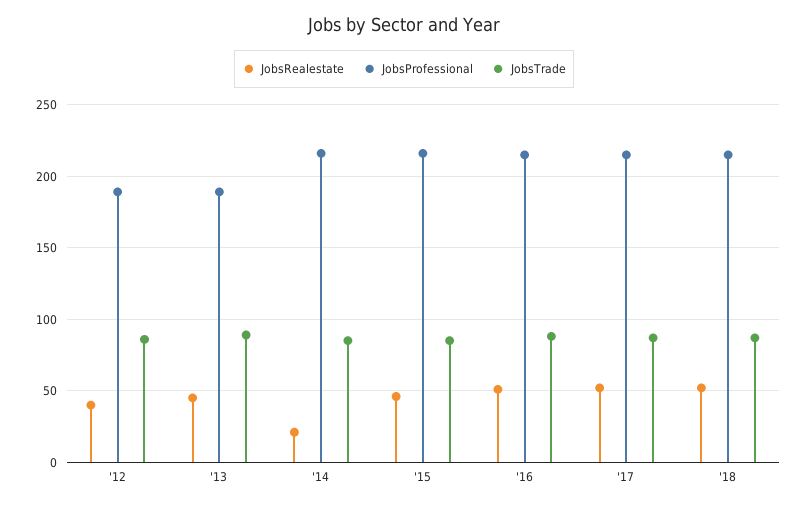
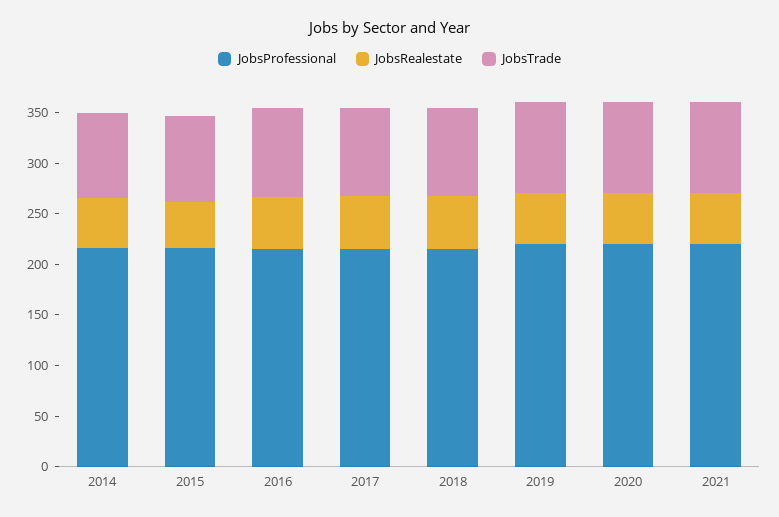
JobsRealestate, '12: 40 -> none
JobsProfessional, '12: 190 -> none
JobsTrade, '12: 85 -> none
JobsRealestate, '13: 45 -> none
JobsProfessional, '13: 190 -> none
JobsTrade, '13: 90 -> none
JobsRealestate, '14: 20 -> 50
JobsProfessional, 2019: none -> 220
JobsRealestate, 2019: none -> 50
JobsTrade, 2019: none -> 90
JobsProfessional, 2020: none -> 220
JobsRealestate, 2020: none -> 50
JobsTrade, 2020: none -> 90
JobsProfessional, 2021: none -> 220
JobsRealestate, 2021: none -> 50
JobsTrade, 2021: none -> 90

